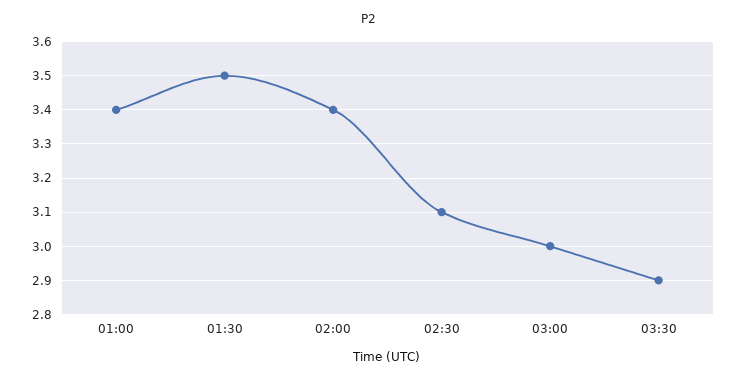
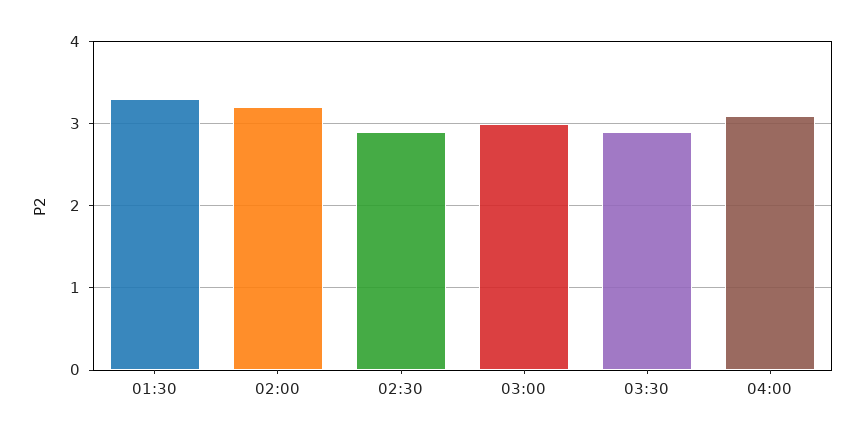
01:00: 3.4 -> none
01:30: 3.5 -> 3.3
02:00: 3.4 -> 3.2
02:30: 3.1 -> 2.9
04:00: none -> 3.1

